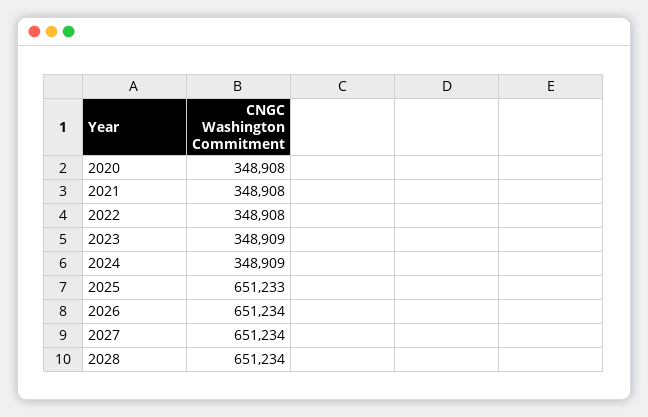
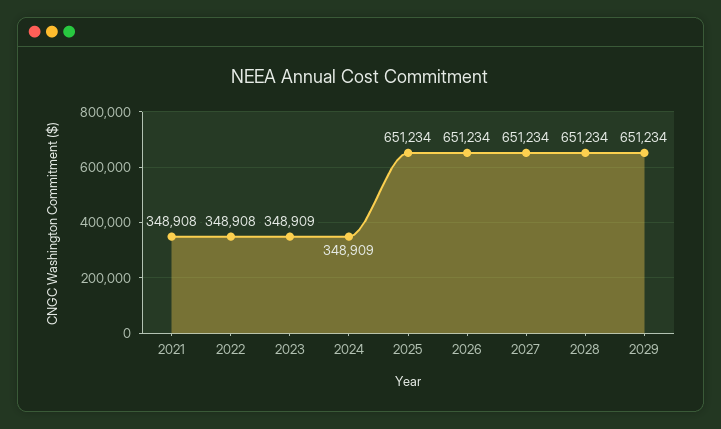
2020: 348908 -> none
2025: 651233 -> 651234
2029: none -> 651234

